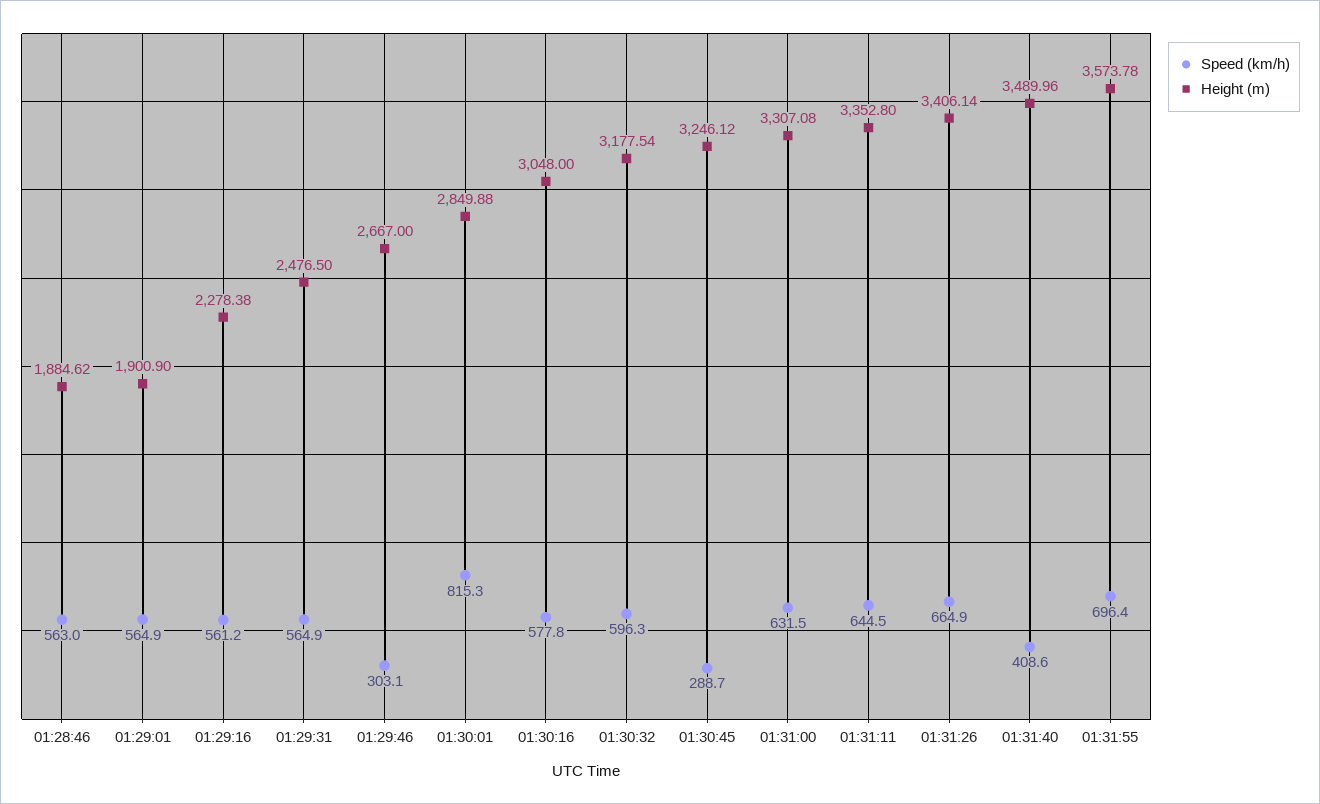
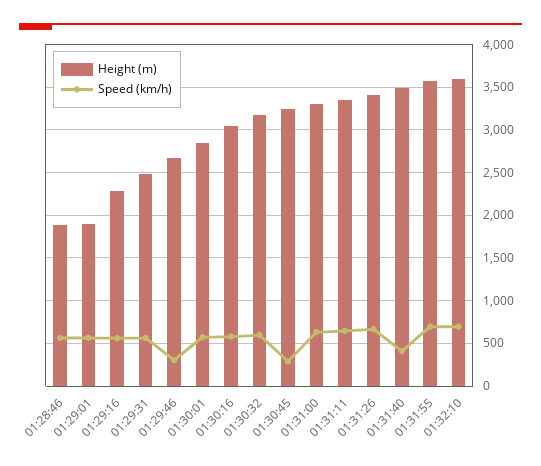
Speed (km/h), 01:30:01: 815.3 -> 600
Height (m), 01:32:10: none -> 3600
Speed (km/h), 01:32:10: none -> 700

